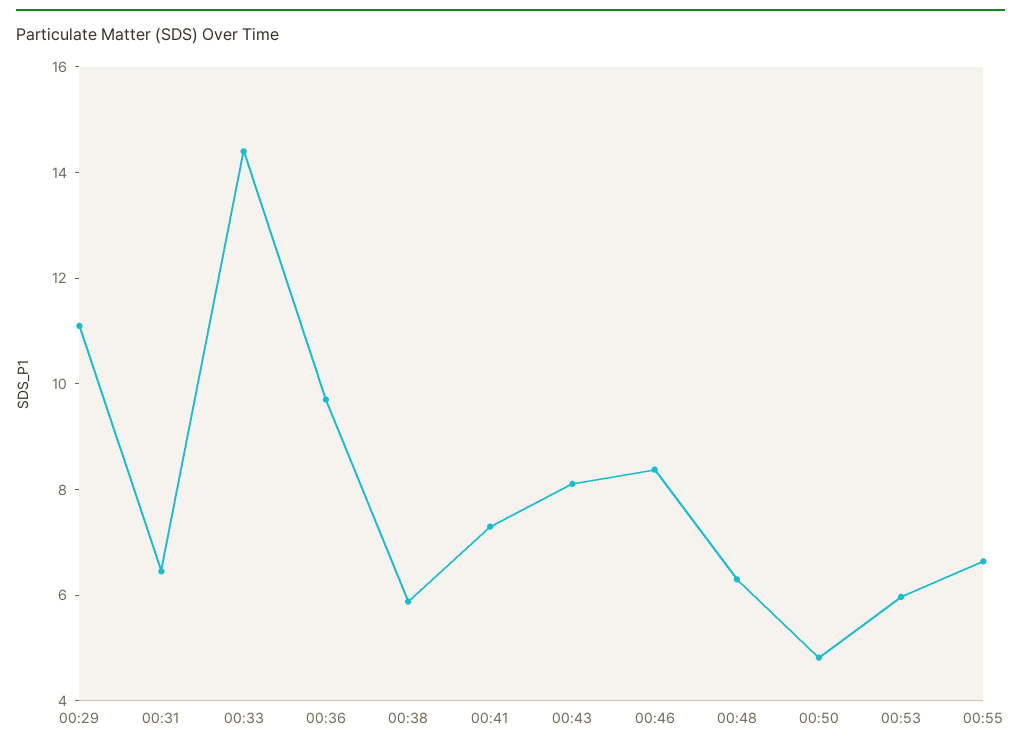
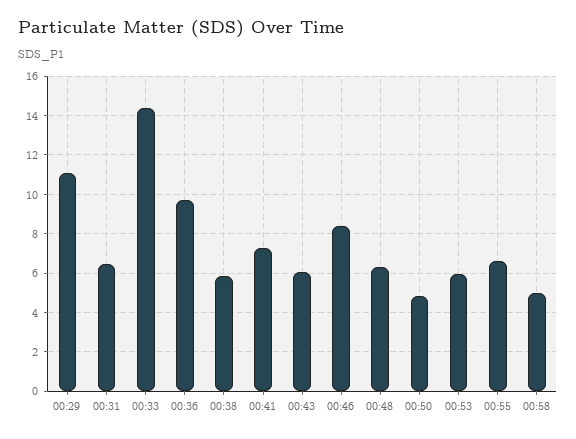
00:43: 8 -> 6
00:58: none -> 5

